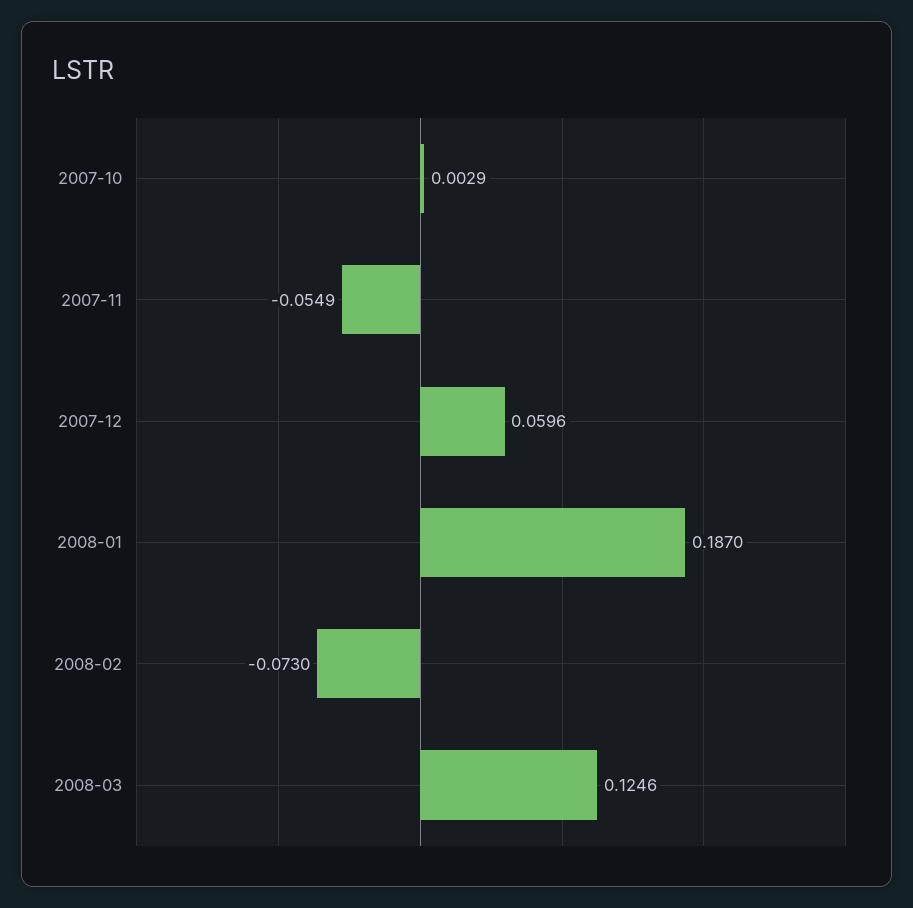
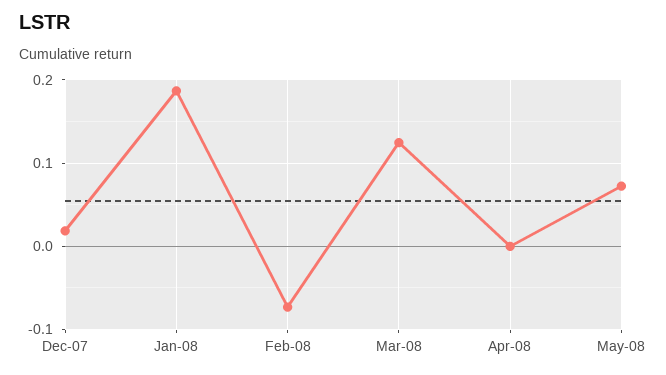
2007-10: 0.0029 -> none
2007-11: -0.0549 -> none
2007-12: 0.0596 -> 0.02
Apr-08: none -> 0
May-08: none -> 0.07

